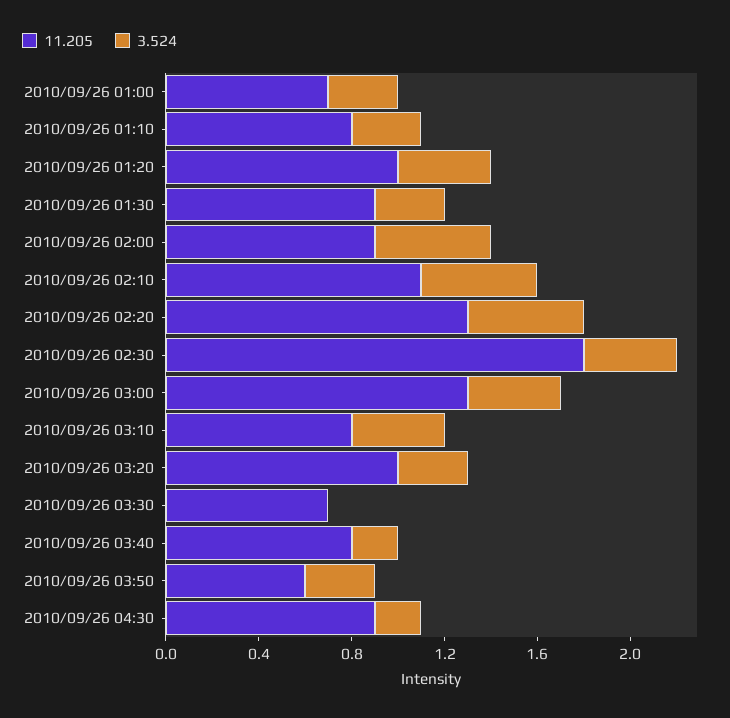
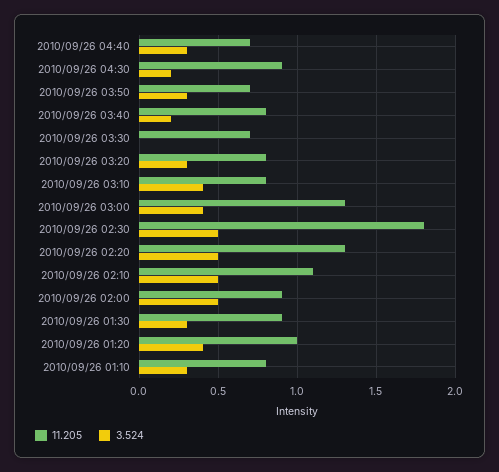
11.205, 2010/09/26 01:00: 0.7 -> none
3.524, 2010/09/26 01:00: 0.3 -> none
3.524, 2010/09/26 02:30: 0.4 -> 0.5
11.205, 2010/09/26 03:20: 1 -> 0.8
11.205, 2010/09/26 03:50: 0.6 -> 0.7
11.205, 2010/09/26 04:40: none -> 0.7
3.524, 2010/09/26 04:40: none -> 0.3

